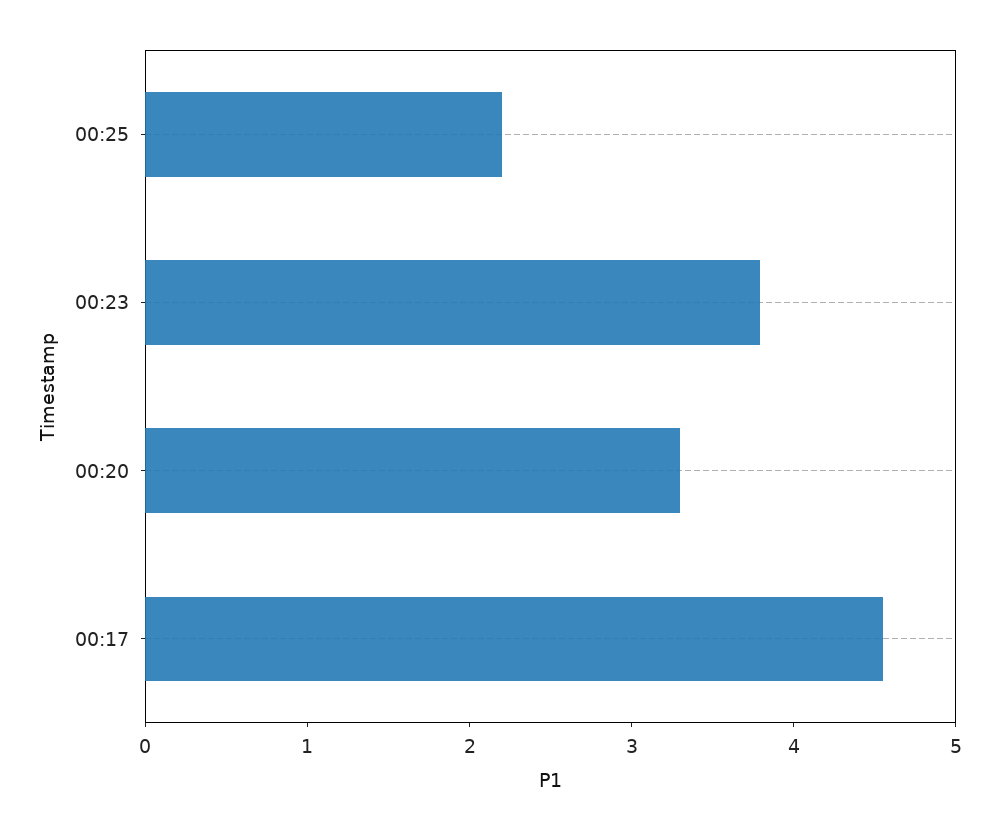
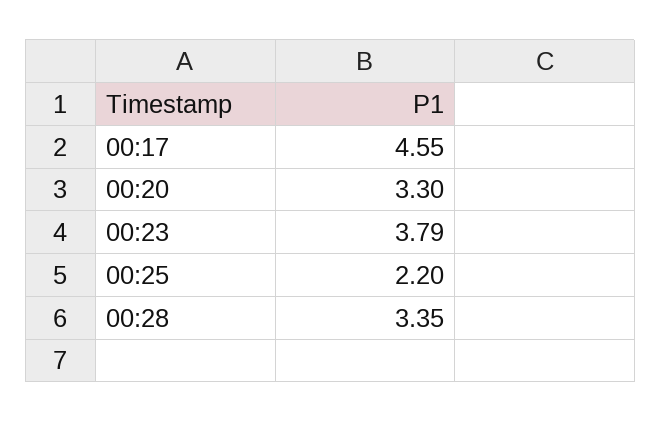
00:28: none -> 3.35

